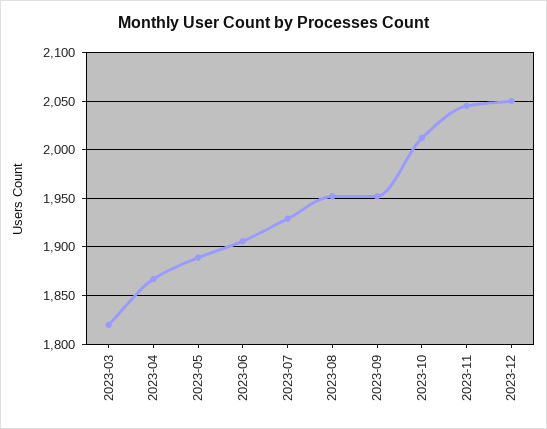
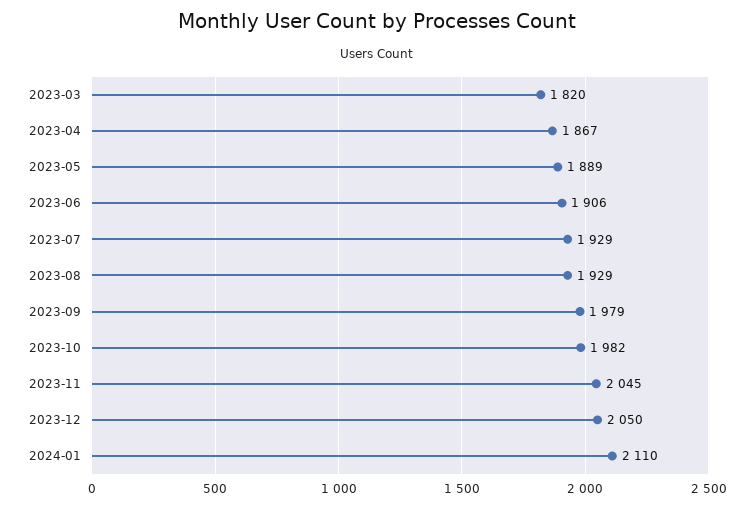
2023-08: 1950 -> 1929
2023-09: 1950 -> 1979
2023-10: 2010 -> 1982
2024-01: none -> 2110

